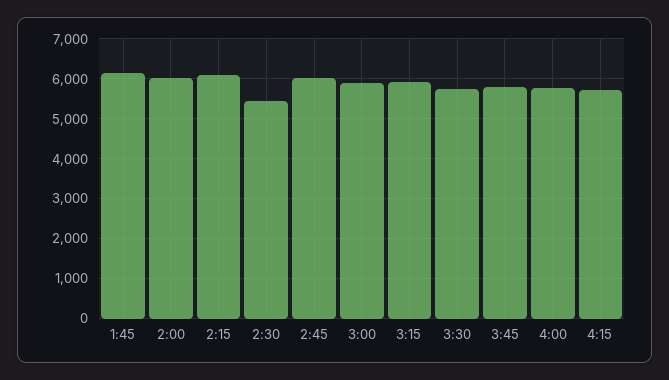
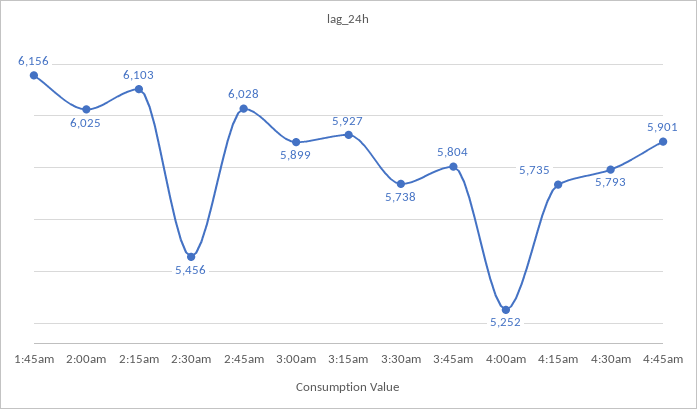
4:00: 5800 -> 5252
4:30am: none -> 5793
4:45am: none -> 5901

